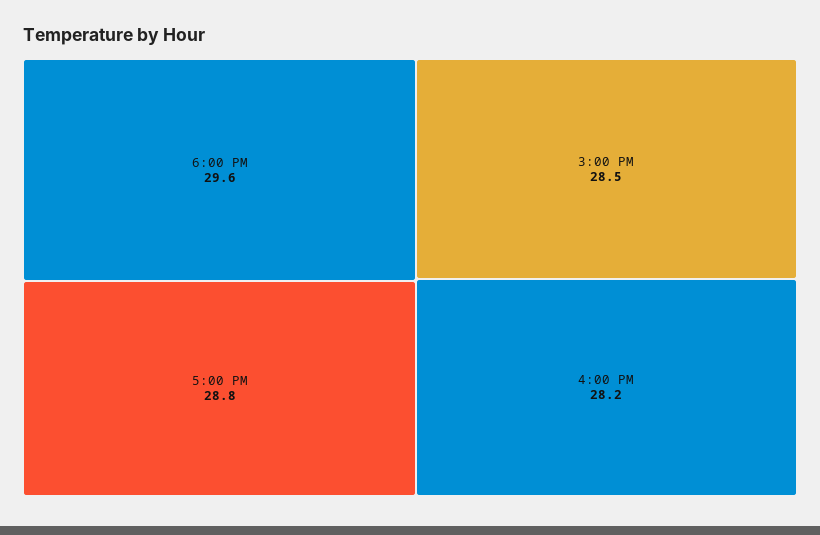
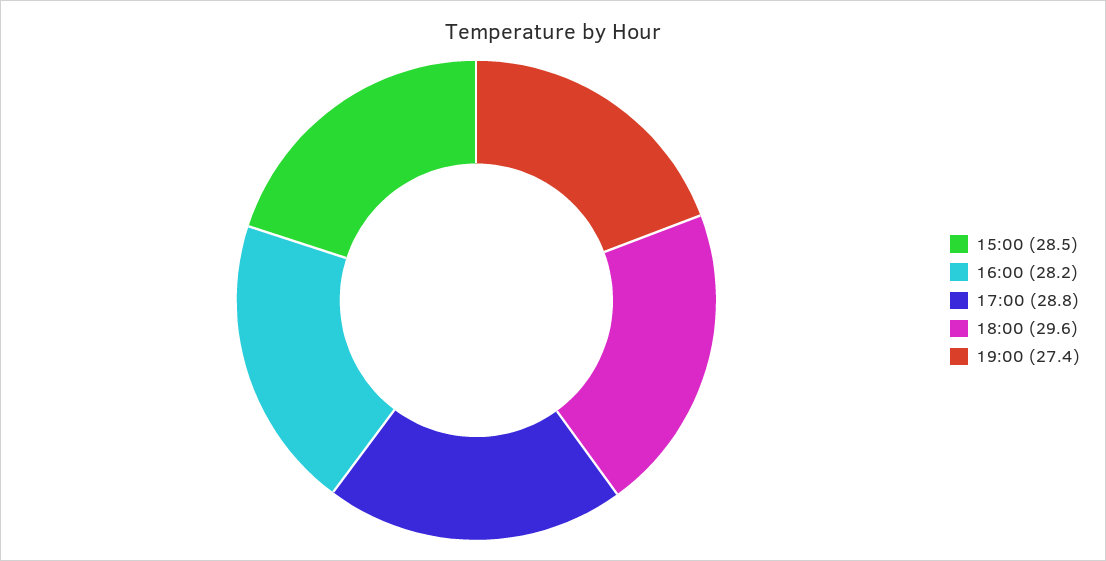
19:00: none -> 27.4

